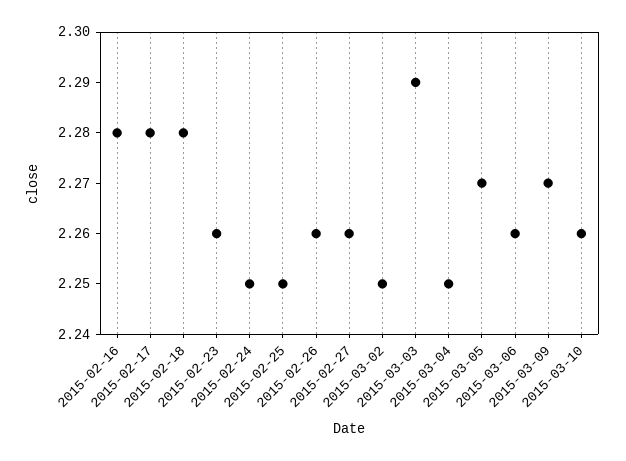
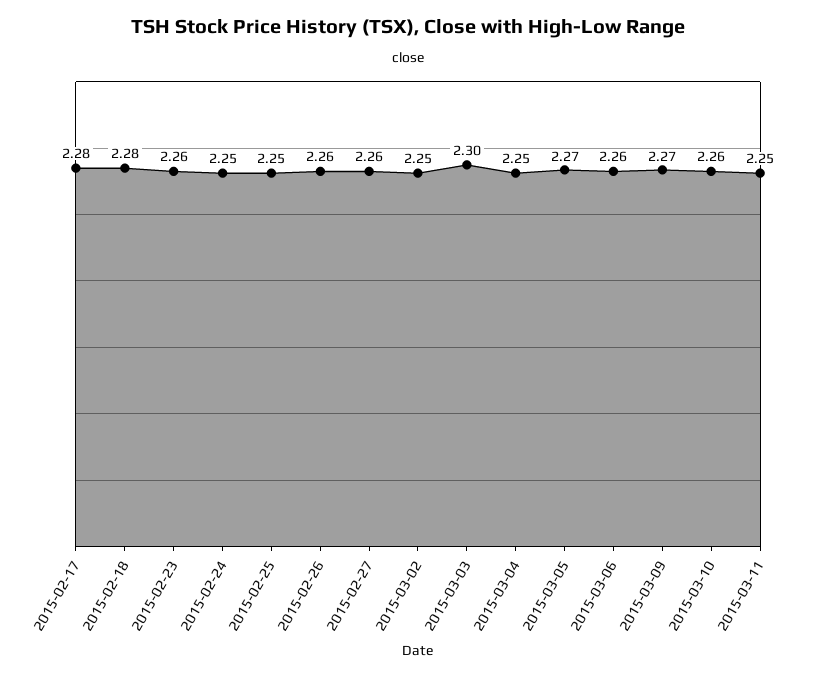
2015-02-16: 2.28 -> none
2015-03-03: 2.29 -> 2.3
2015-03-11: none -> 2.25

